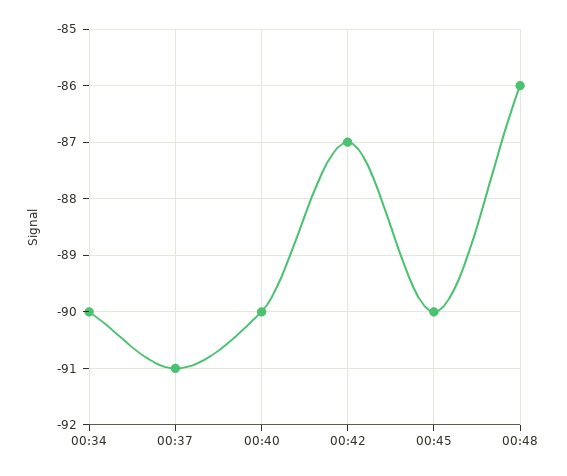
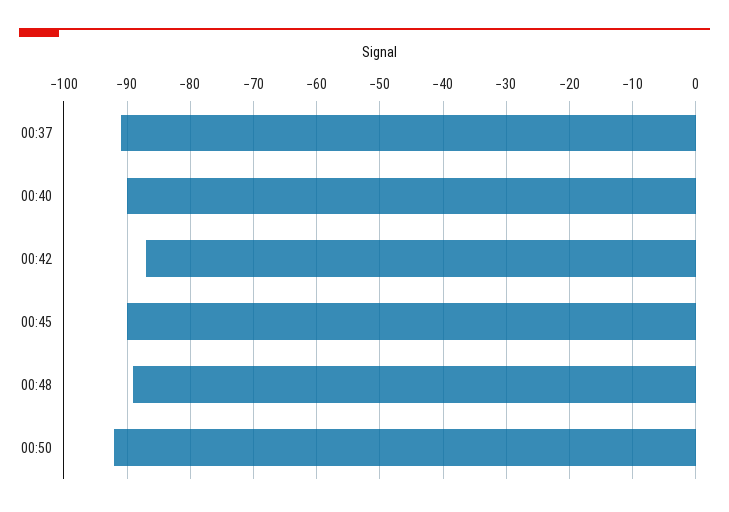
00:34: -90 -> none
00:48: -86 -> -89
00:50: none -> -92

